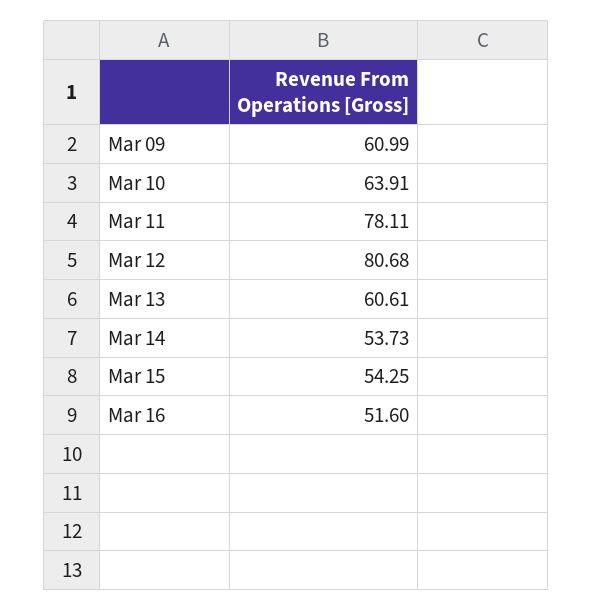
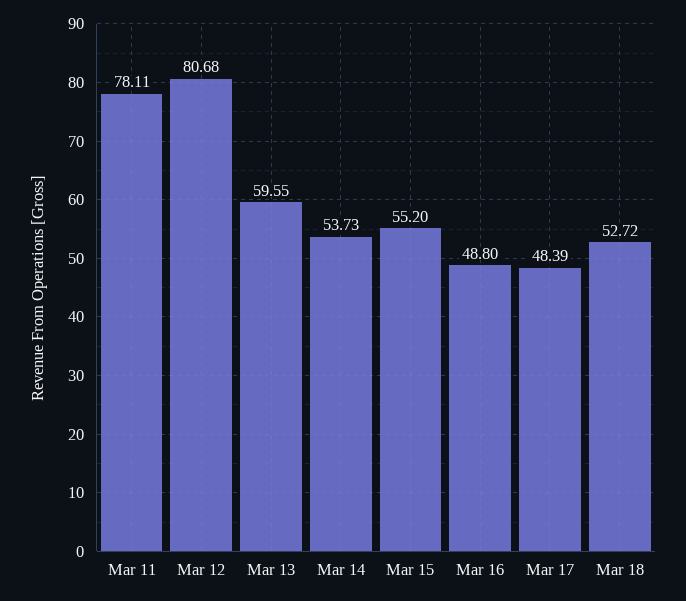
Mar 09: 60.99 -> none
Mar 10: 63.91 -> none
Mar 13: 60.61 -> 59.55
Mar 15: 54.25 -> 55.2
Mar 16: 51.6 -> 48.8
Mar 17: none -> 48.39
Mar 18: none -> 52.72

